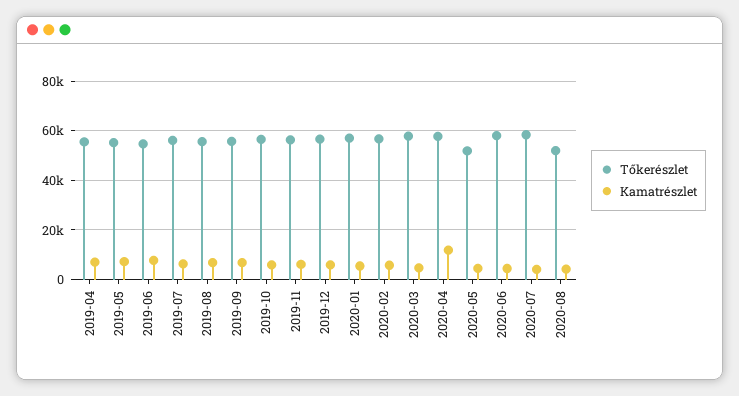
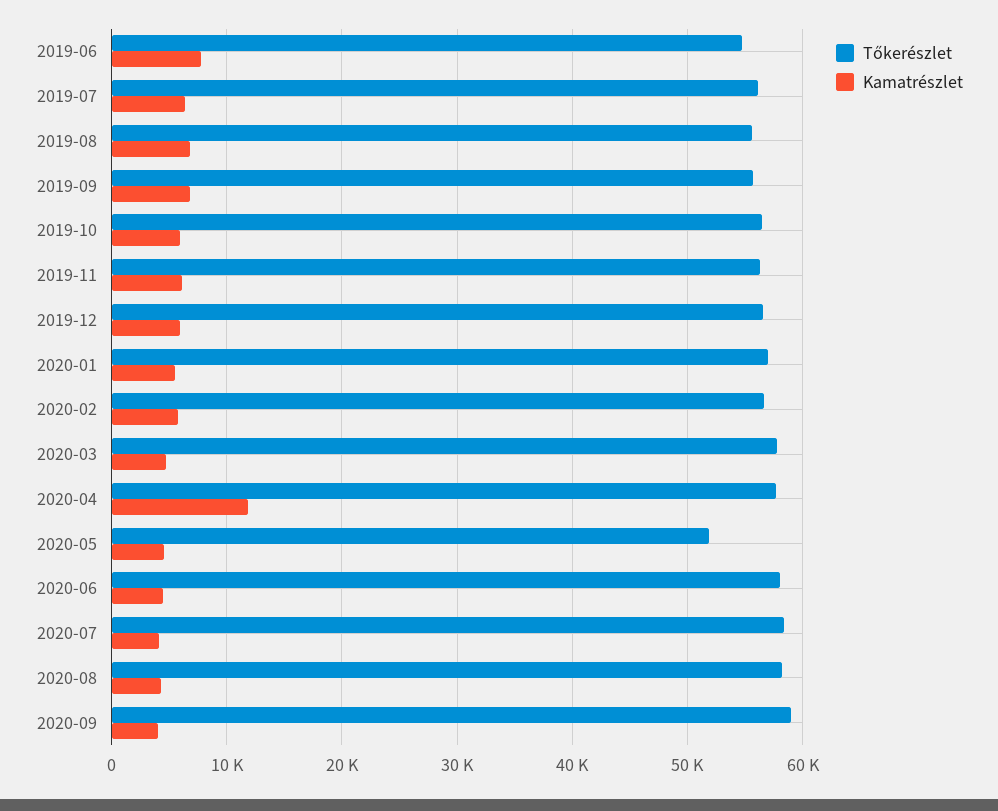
Tőkerészlet, 2019-04: 55000 -> none
Kamatrészlet, 2019-04: 7500 -> none
Tőkerészlet, 2019-05: 55000 -> none
Kamatrészlet, 2019-05: 7500 -> none
Tőkerészlet, 2020-08: 52500 -> 58000
Tőkerészlet, 2020-09: none -> 59000
Kamatrészlet, 2020-09: none -> 4000

